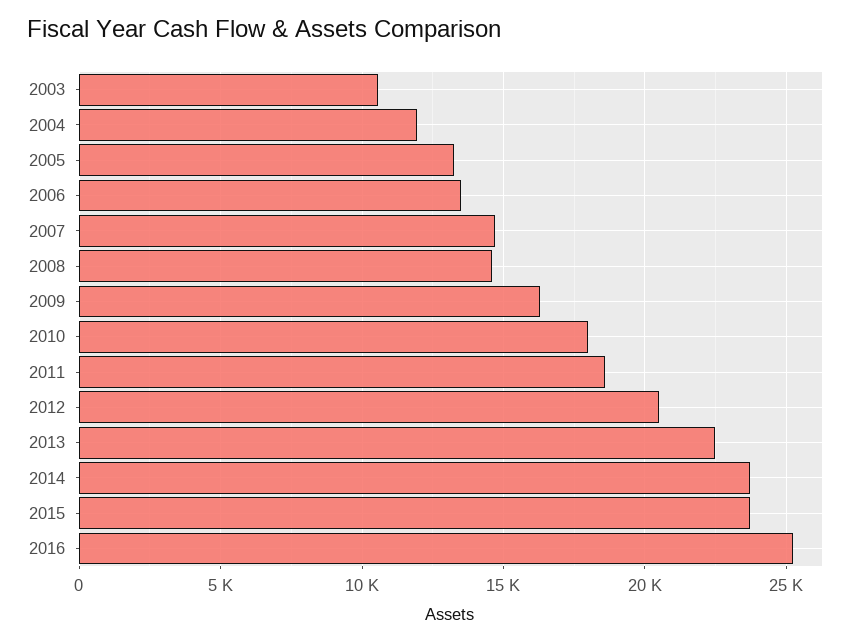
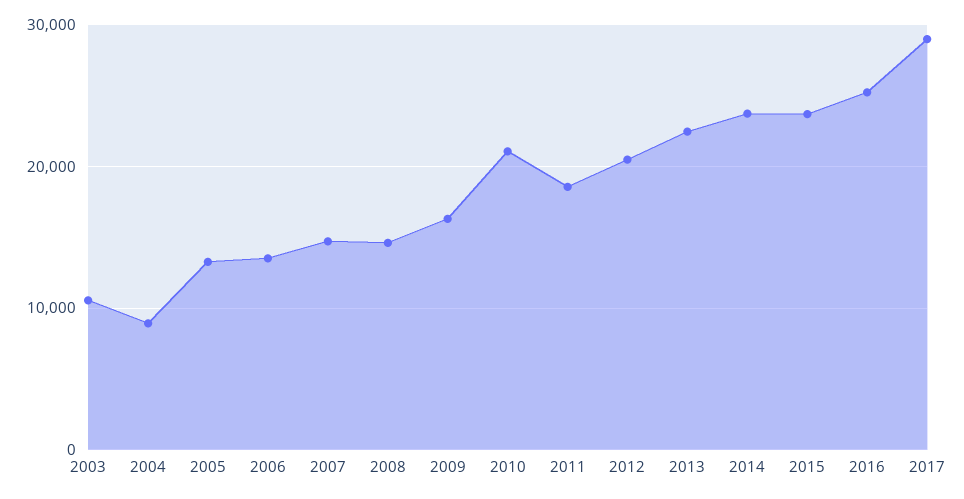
2004: 12000 -> 9000
2010: 18000 -> 21000
2017: none -> 29000

